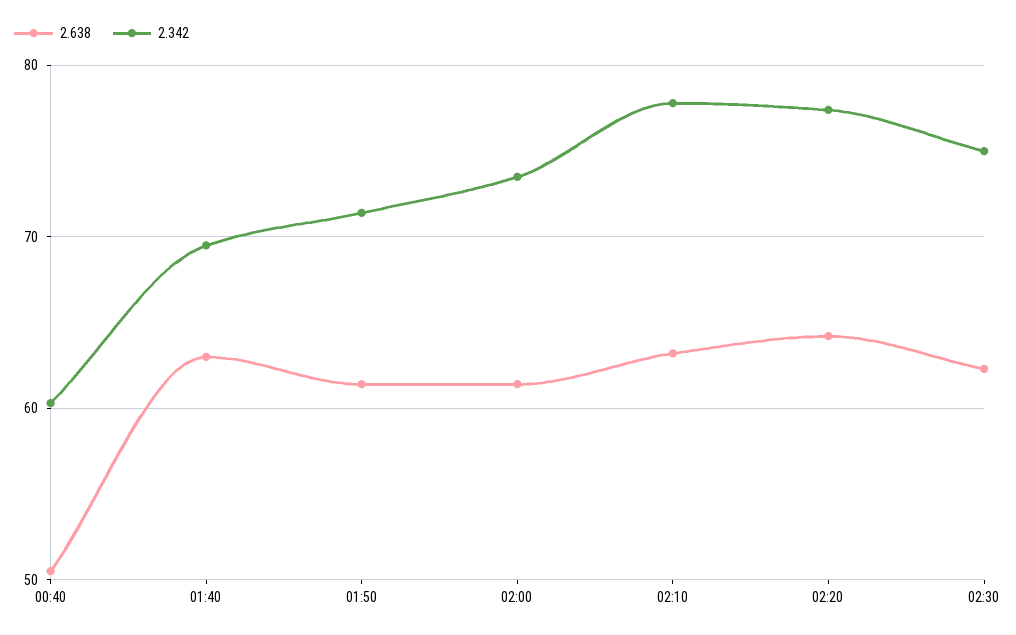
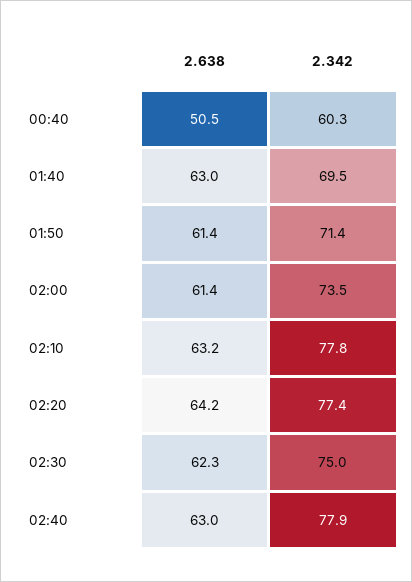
2.638, 02:40: none -> 63
2.342, 02:40: none -> 77.9

